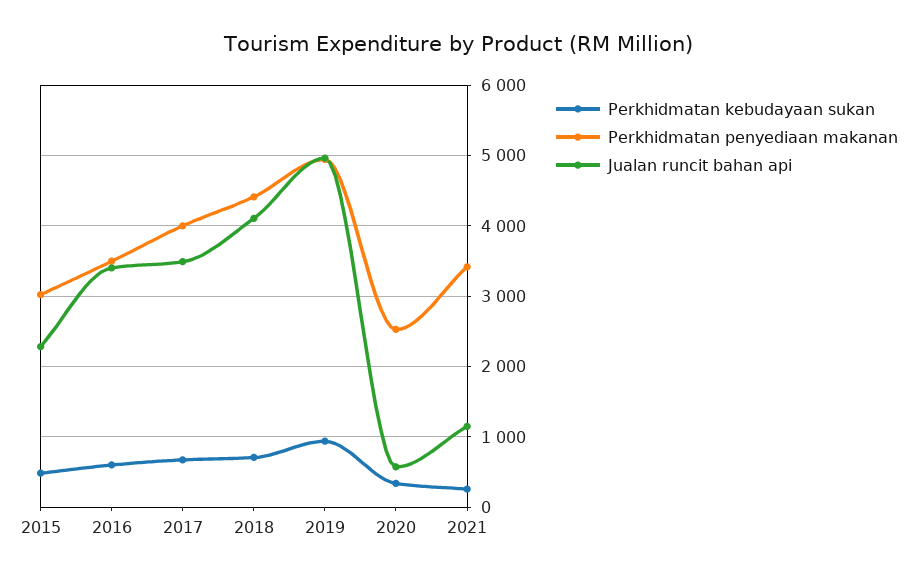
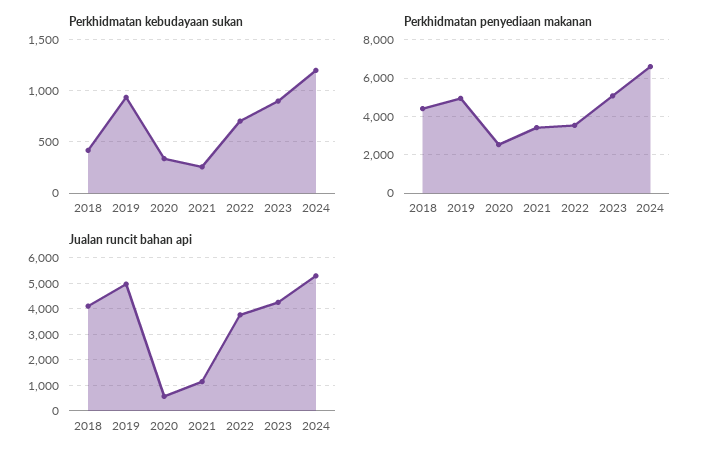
Perkhidmatan kebudayaan sukan, 2015: 500 -> none
Perkhidmatan penyediaan makanan, 2015: 3000 -> none
Jualan runcit bahan api, 2015: 2300 -> none
Perkhidmatan kebudayaan sukan, 2016: 600 -> none
Perkhidmatan penyediaan makanan, 2016: 3500 -> none
Jualan runcit bahan api, 2016: 3400 -> none
Perkhidmatan kebudayaan sukan, 2017: 700 -> none
Perkhidmatan penyediaan makanan, 2017: 4000 -> none
Jualan runcit bahan api, 2017: 3500 -> none
Perkhidmatan kebudayaan sukan, 2018: 700 -> 400
Perkhidmatan kebudayaan sukan, 2022: none -> 700
Perkhidmatan kebudayaan sukan, 2023: none -> 900
Perkhidmatan kebudayaan sukan, 2024: none -> 1200
Perkhidmatan penyediaan makanan, 2022: none -> 3500
Perkhidmatan penyediaan makanan, 2023: none -> 5000
Perkhidmatan penyediaan makanan, 2024: none -> 6500
Jualan runcit bahan api, 2022: none -> 3750
Jualan runcit bahan api, 2023: none -> 4250
Jualan runcit bahan api, 2024: none -> 5250

